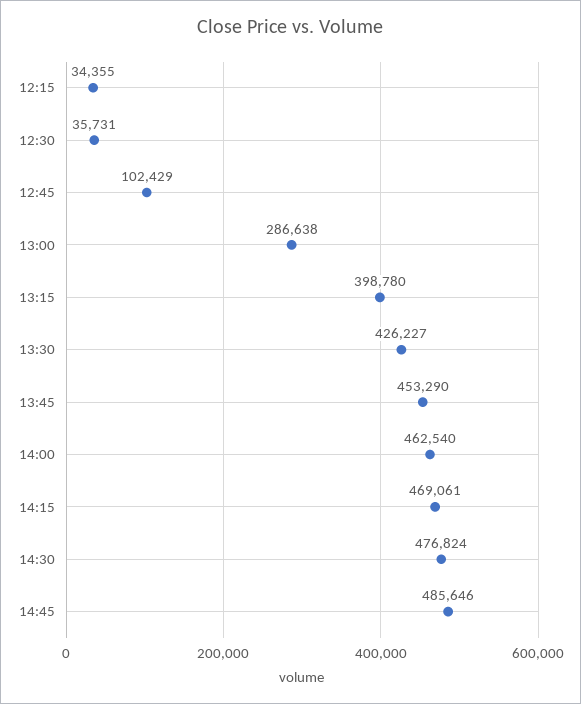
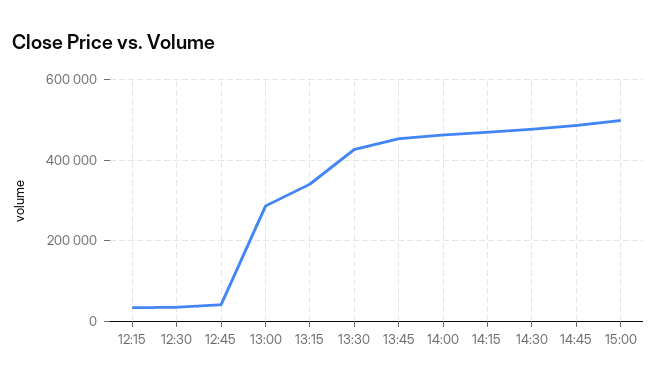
12:45: 102429 -> 40000
13:15: 398780 -> 340000
15:00: none -> 500000

